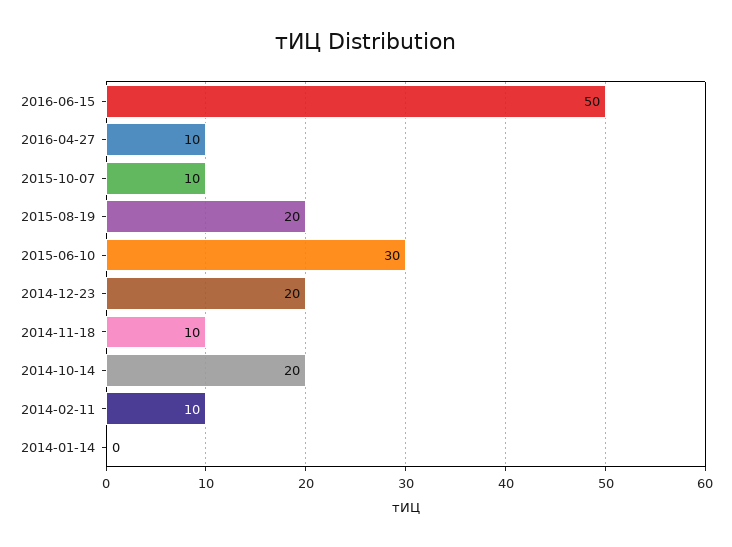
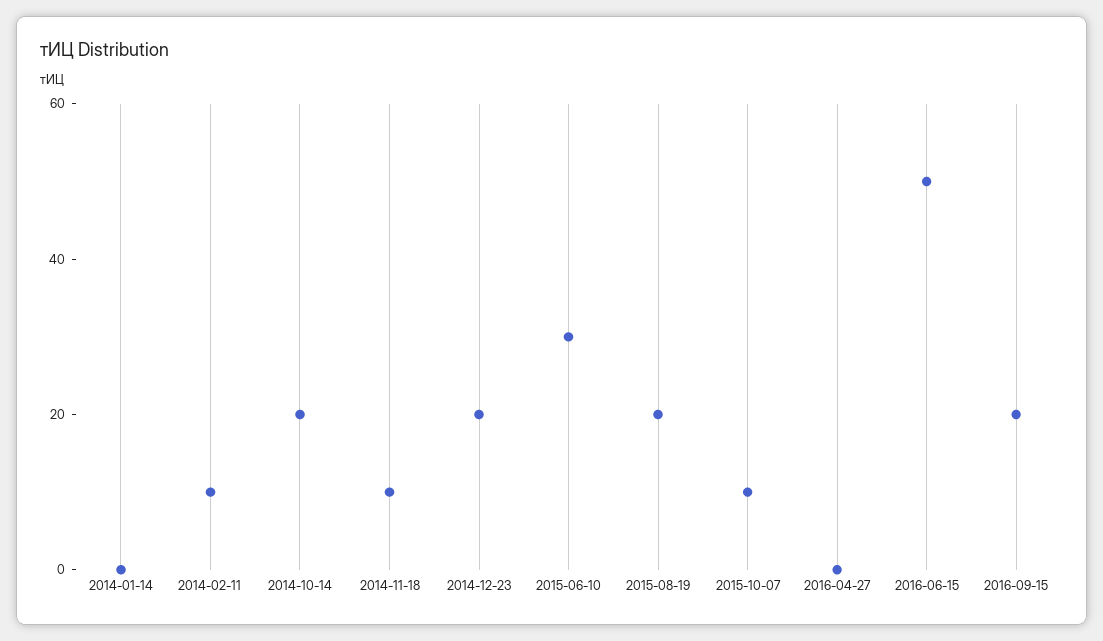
2016-04-27: 10 -> 0
2016-09-15: none -> 20

